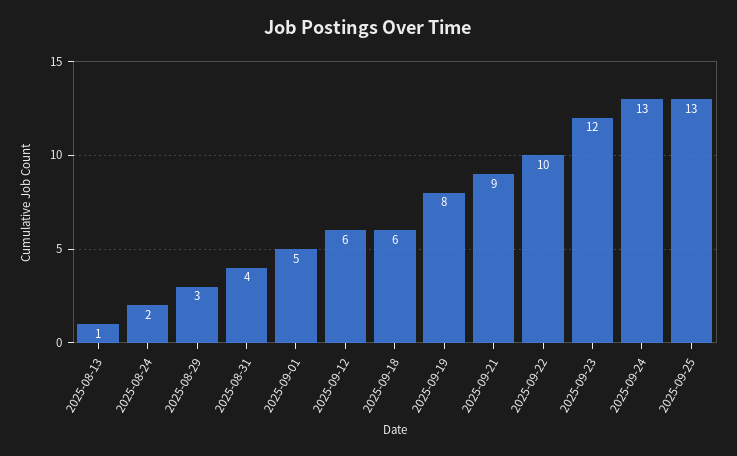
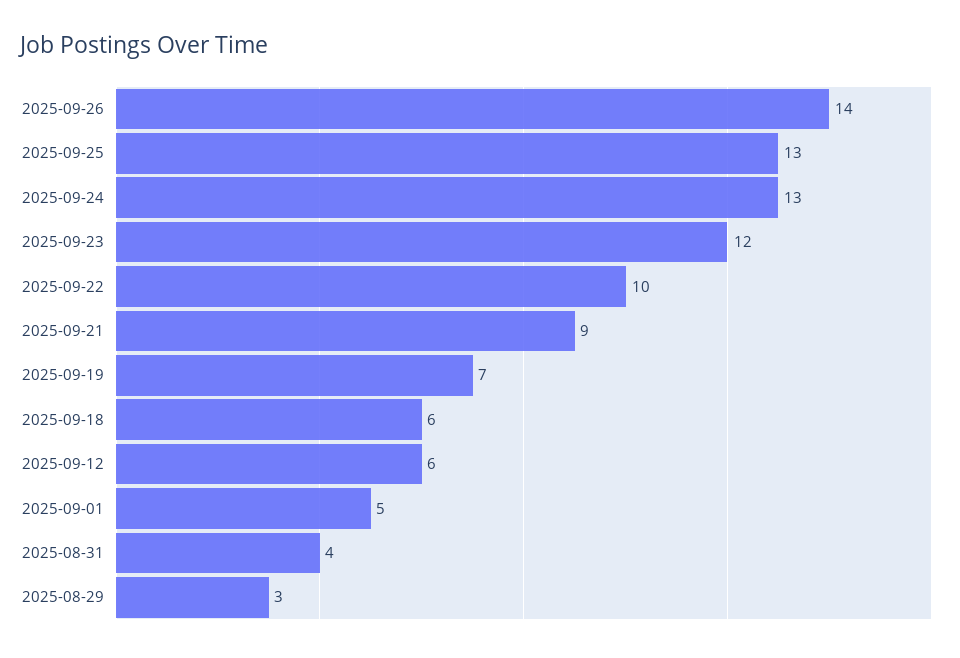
2025-08-13: 1 -> none
2025-08-24: 2 -> none
2025-09-19: 8 -> 7
2025-09-26: none -> 14

